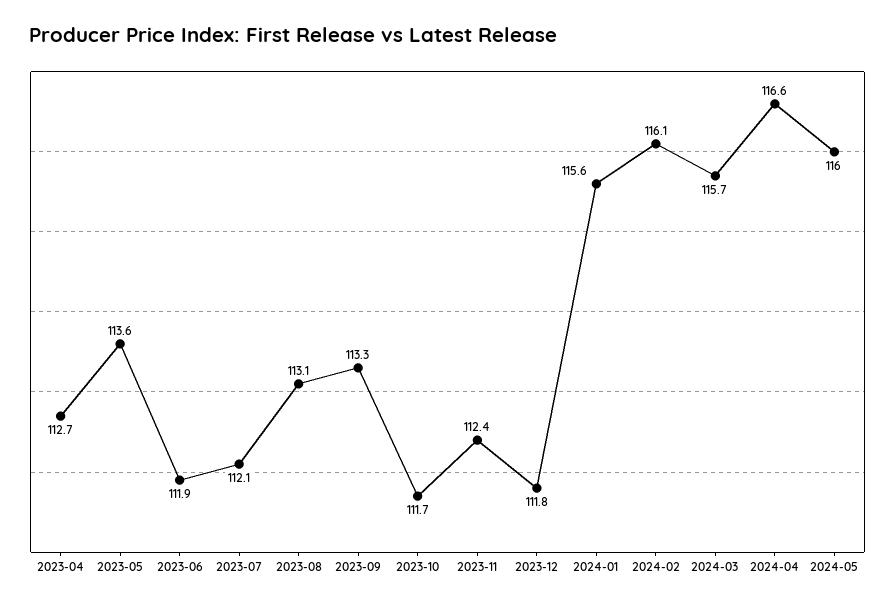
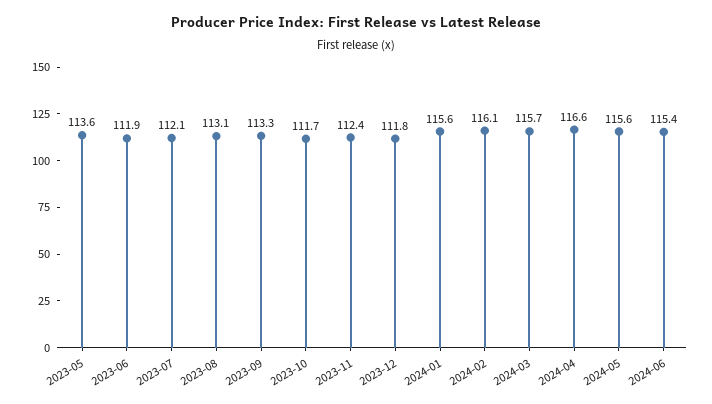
2023-04: 112.7 -> none
2024-05: 116 -> 115.6
2024-06: none -> 115.4

